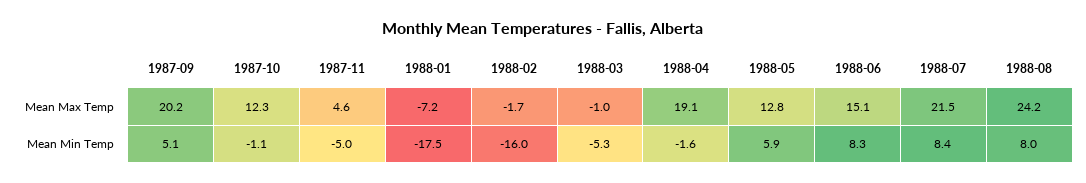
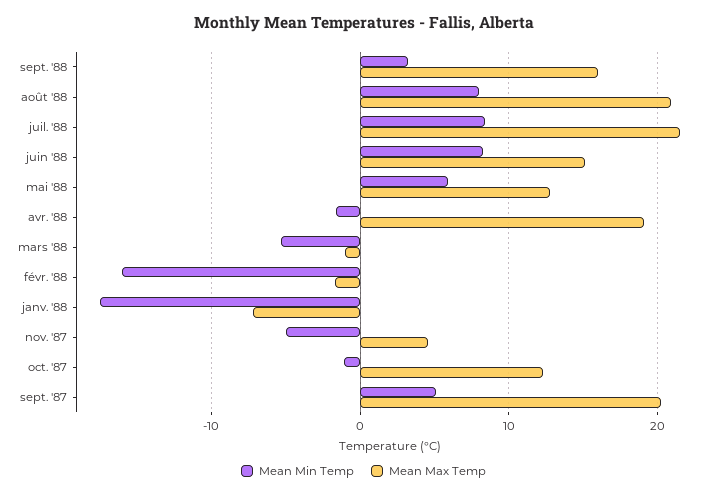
Mean Max Temp, 1988-08: 24.2 -> 21
Mean Min Temp, sept. '88: none -> 3
Mean Max Temp, sept. '88: none -> 16

